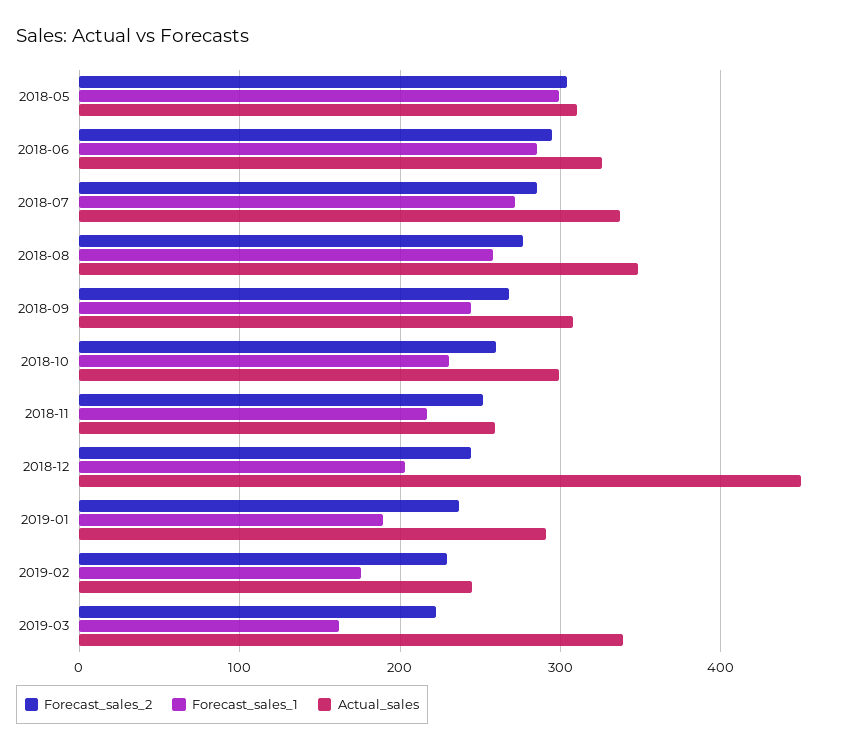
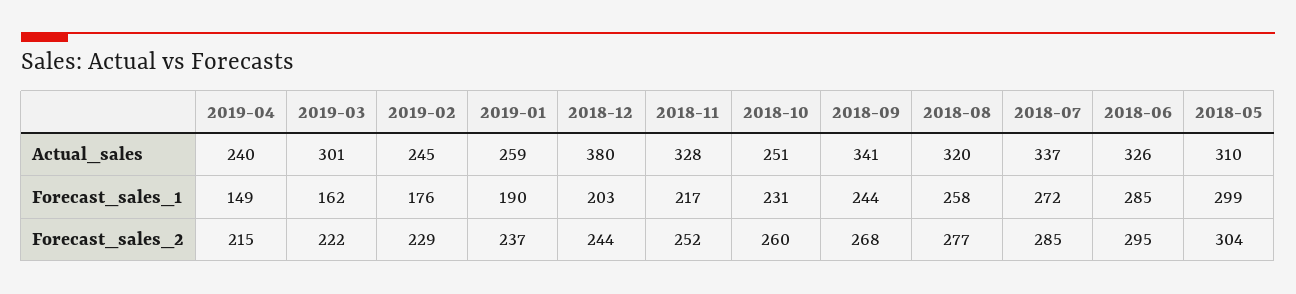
Actual_sales, 2018-08: 350 -> 320
Actual_sales, 2018-09: 310 -> 341
Actual_sales, 2018-10: 300 -> 251
Actual_sales, 2018-11: 260 -> 328
Actual_sales, 2018-12: 450 -> 380
Actual_sales, 2019-01: 290 -> 259
Actual_sales, 2019-03: 340 -> 301
Actual_sales, 2019-04: none -> 240
Forecast_sales_1, 2019-04: none -> 149
Forecast_sales_2, 2019-04: none -> 215

